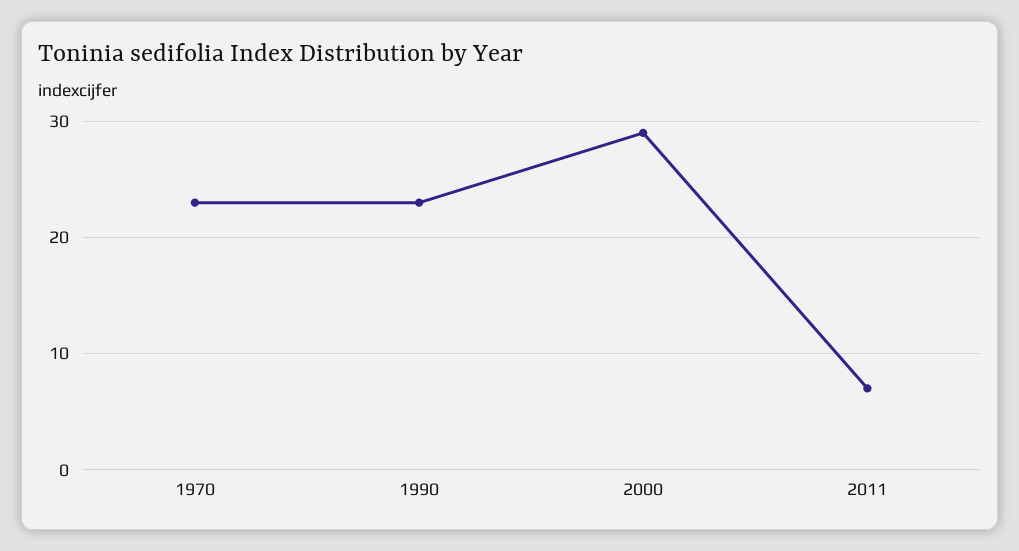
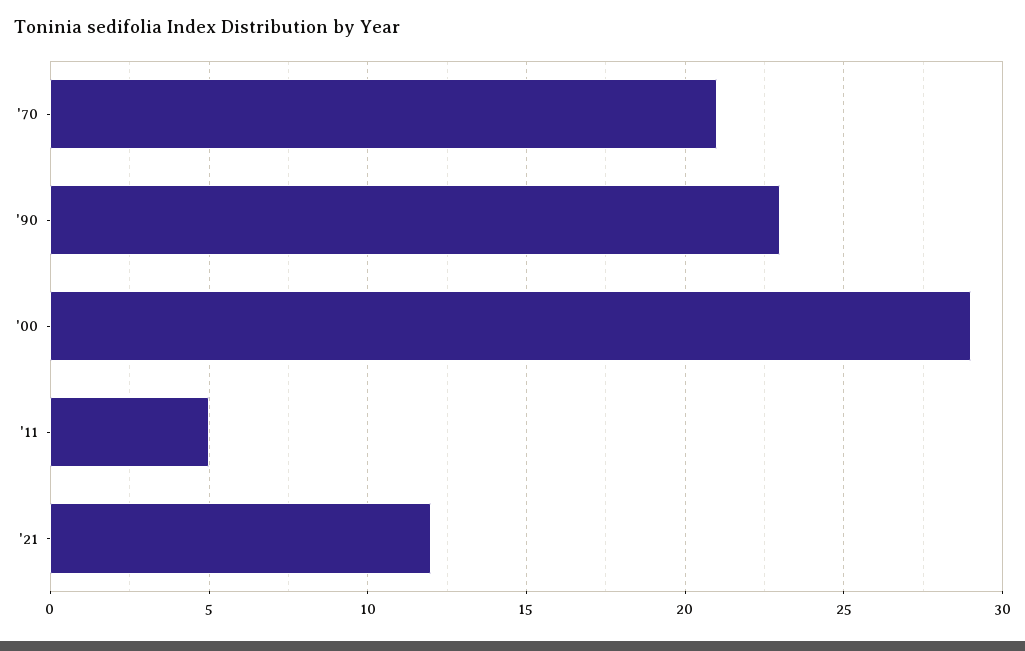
1970: 23 -> 21
2011: 7 -> 5
'21: none -> 12

